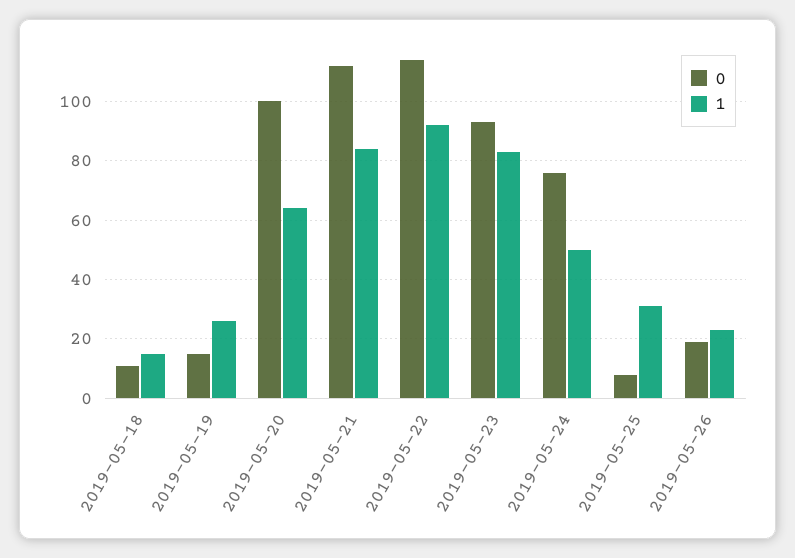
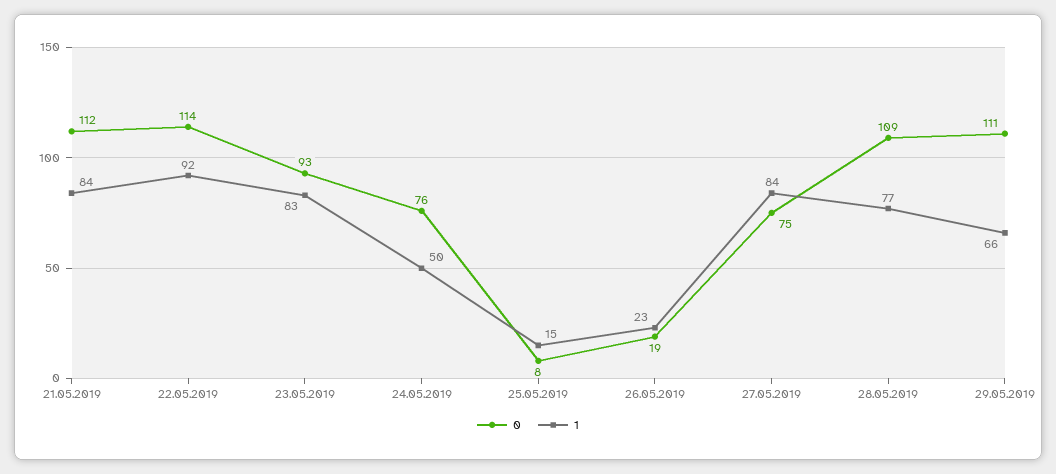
0, 2019-05-18: 10 -> none
1, 2019-05-18: 15 -> none
0, 2019-05-19: 15 -> none
1, 2019-05-19: 25 -> none
0, 2019-05-20: 100 -> none
1, 2019-05-20: 65 -> none
1, 2019-05-25: 30 -> 15
0, 27.05.2019: none -> 75
1, 27.05.2019: none -> 84
0, 28.05.2019: none -> 109
1, 28.05.2019: none -> 77
0, 29.05.2019: none -> 111
1, 29.05.2019: none -> 66

